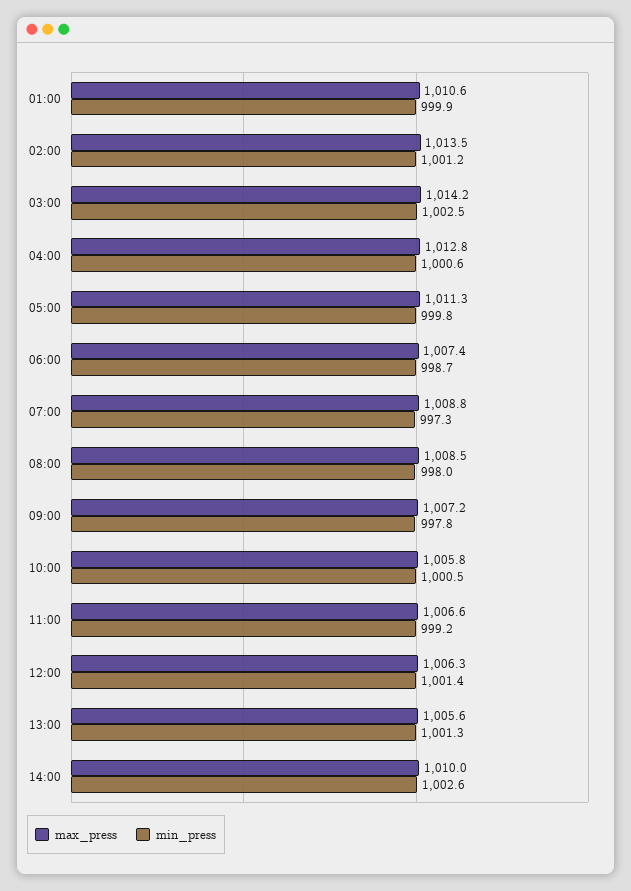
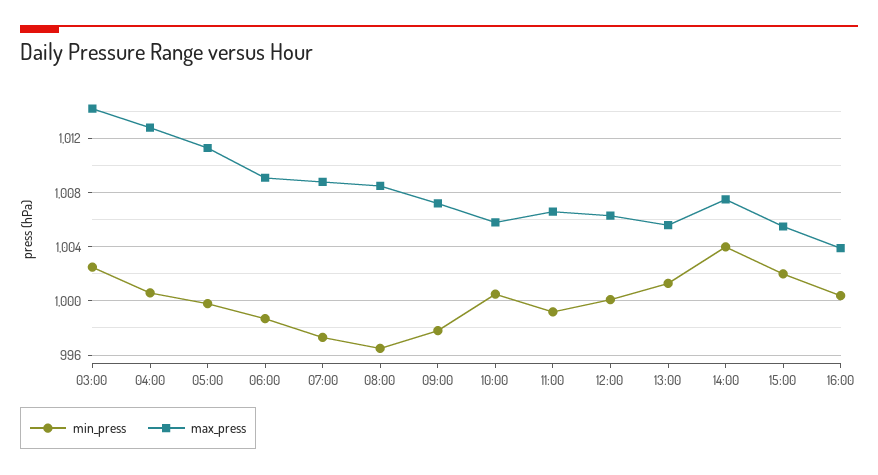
max_press, 01:00: 1010.6 -> none
min_press, 01:00: 999.9 -> none
max_press, 02:00: 1013.5 -> none
min_press, 02:00: 1001.2 -> none
max_press, 06:00: 1007.4 -> 1009
min_press, 08:00: 998 -> 996.5
min_press, 12:00: 1001.4 -> 1000
max_press, 14:00: 1010 -> 1007.5
min_press, 14:00: 1002.6 -> 1004
min_press, 15:00: none -> 1002
max_press, 15:00: none -> 1005.5
min_press, 16:00: none -> 1000.5
max_press, 16:00: none -> 1004

